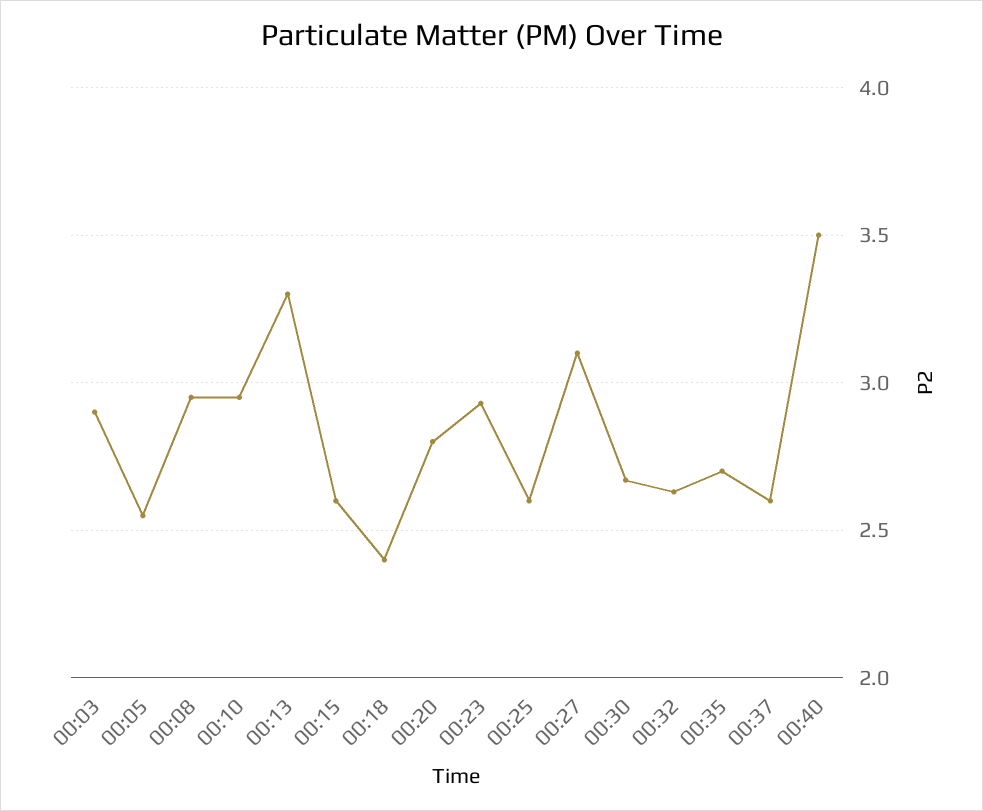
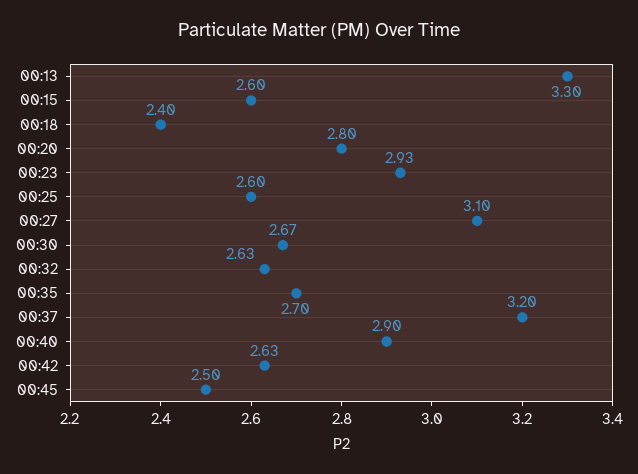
00:03: 2.9 -> none
00:05: 2.55 -> none
00:08: 2.95 -> none
00:10: 2.95 -> none
00:37: 2.6 -> 3.2
00:40: 3.5 -> 2.9
00:42: none -> 2.63
00:45: none -> 2.5

